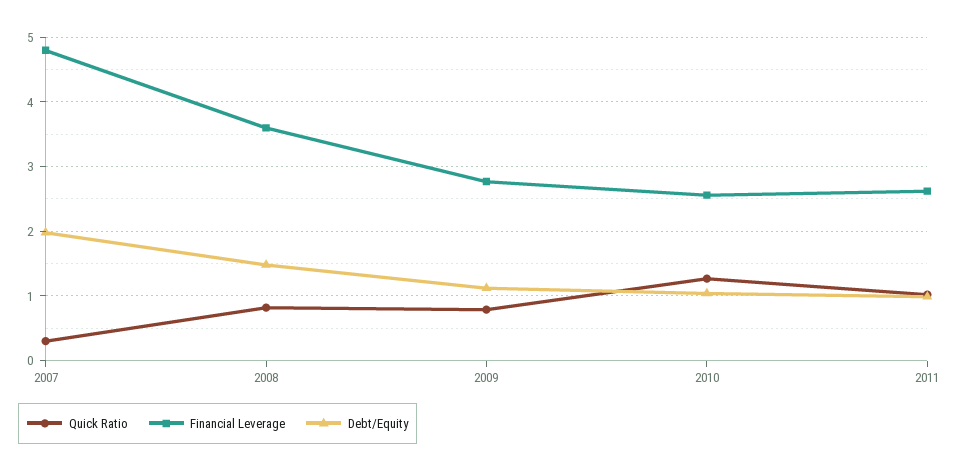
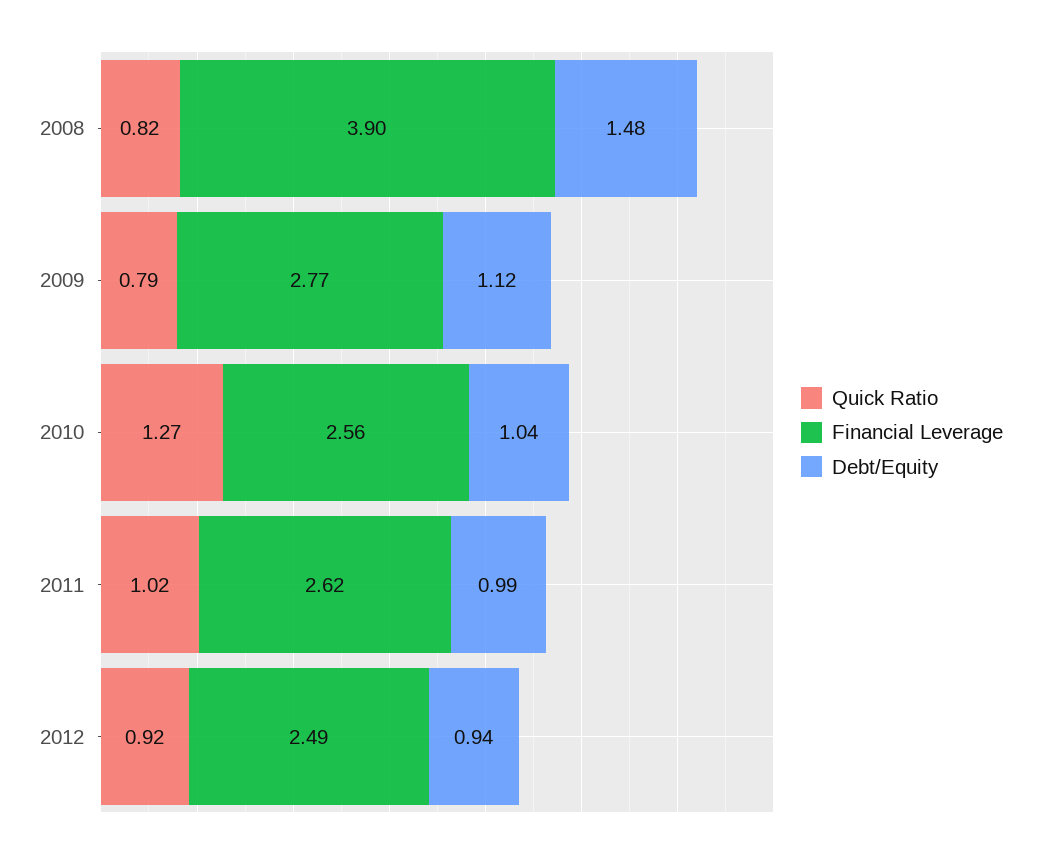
Quick Ratio, 2007: 0.3 -> none
Financial Leverage, 2007: 4.8 -> none
Debt/Equity, 2007: 2 -> none
Financial Leverage, 2008: 3.6 -> 3.9
Quick Ratio, 2012: none -> 0.92
Financial Leverage, 2012: none -> 2.49
Debt/Equity, 2012: none -> 0.94

